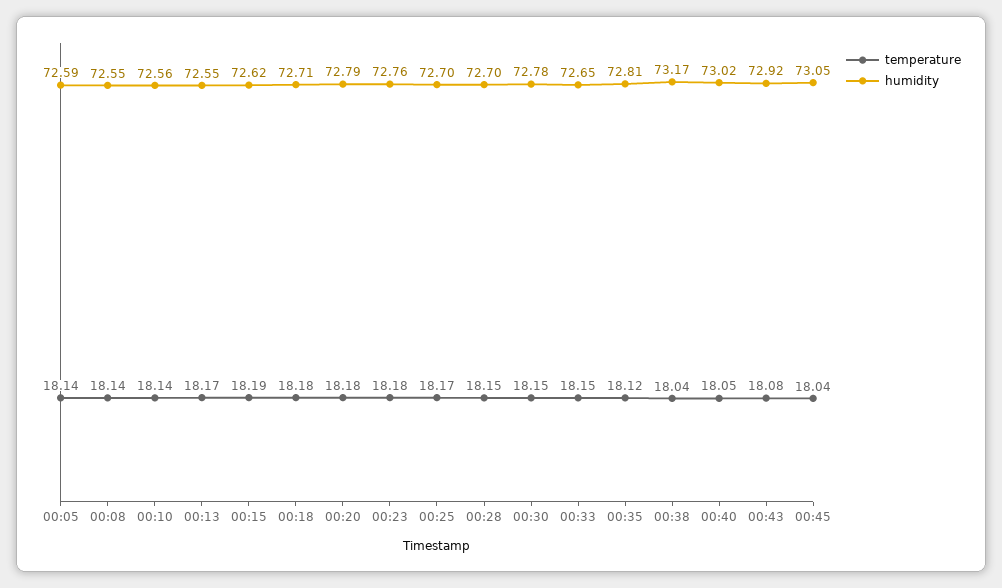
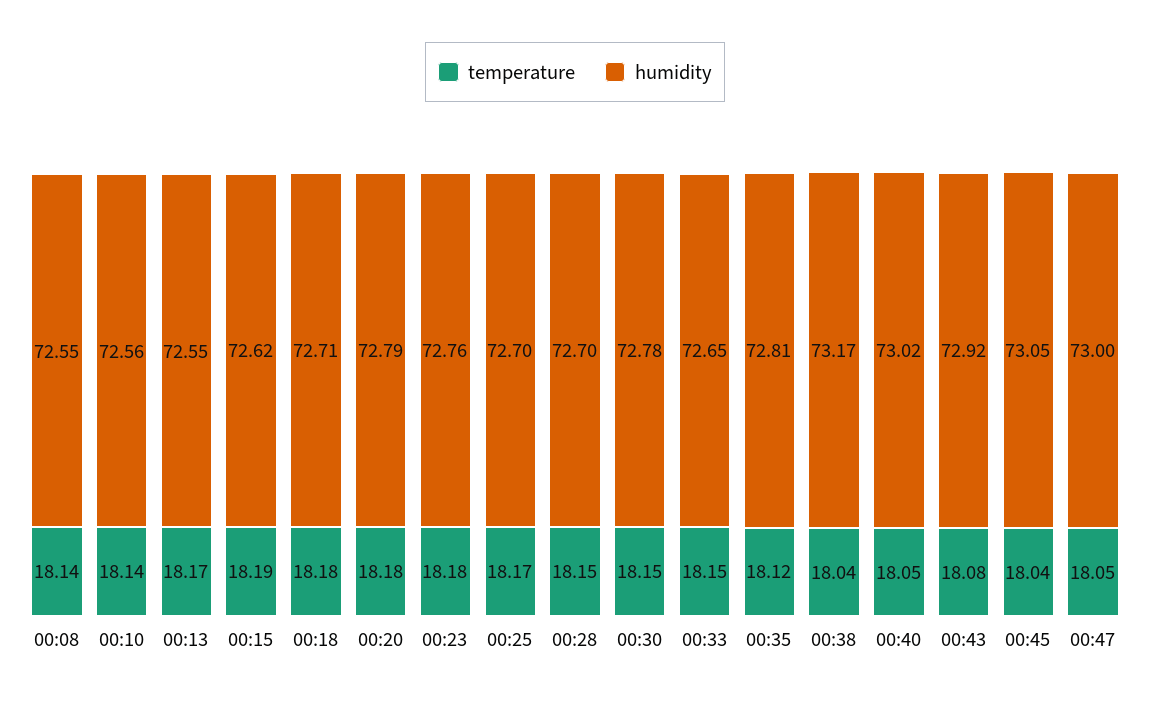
temperature, 00:05: 18.14 -> none
humidity, 00:05: 72.59 -> none
temperature, 00:47: none -> 18.05
humidity, 00:47: none -> 73

